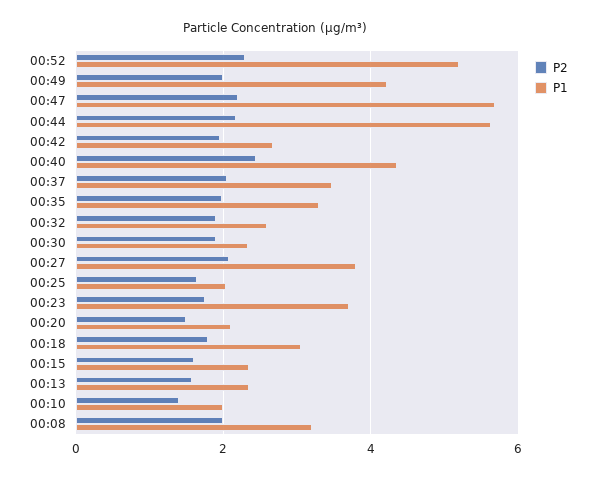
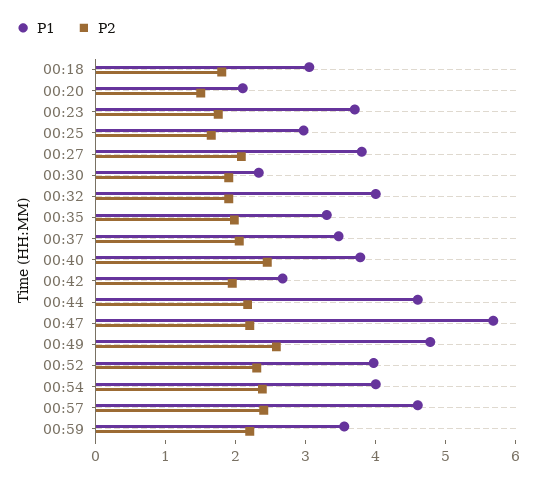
P1, 00:52: 5.2 -> 4
P2, 00:49: 2 -> 2.6
P1, 00:49: 4.2 -> 4.8
P1, 00:44: 5.6 -> 4.6
P1, 00:40: 4.4 -> 3.8
P1, 00:32: 2.6 -> 4
P1, 00:25: 2 -> 3
P2, 00:15: 1.6 -> none
P1, 00:15: 2.4 -> none
P2, 00:13: 1.6 -> none
P1, 00:13: 2.4 -> none
P2, 00:10: 1.4 -> none
P1, 00:10: 2 -> none
P2, 00:08: 2 -> none
P1, 00:08: 3.2 -> none
P1, 00:54: none -> 4
P2, 00:54: none -> 2.4
P1, 00:57: none -> 4.6
P2, 00:57: none -> 2.4
P1, 00:59: none -> 3.6
P2, 00:59: none -> 2.2

